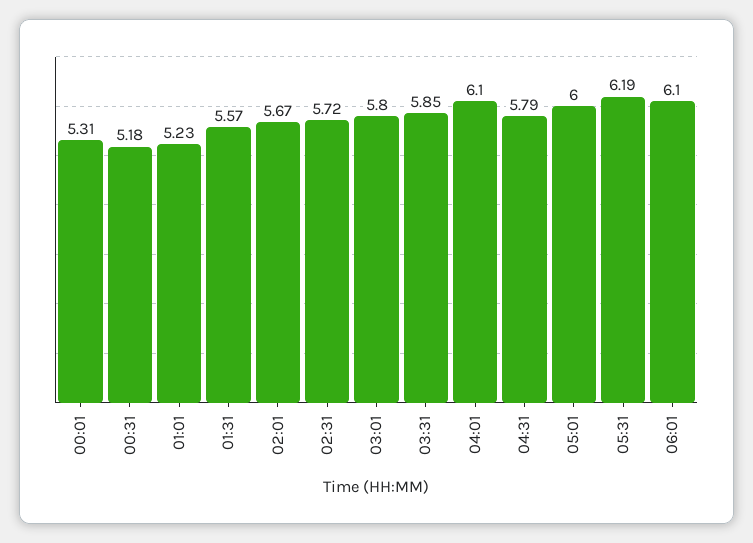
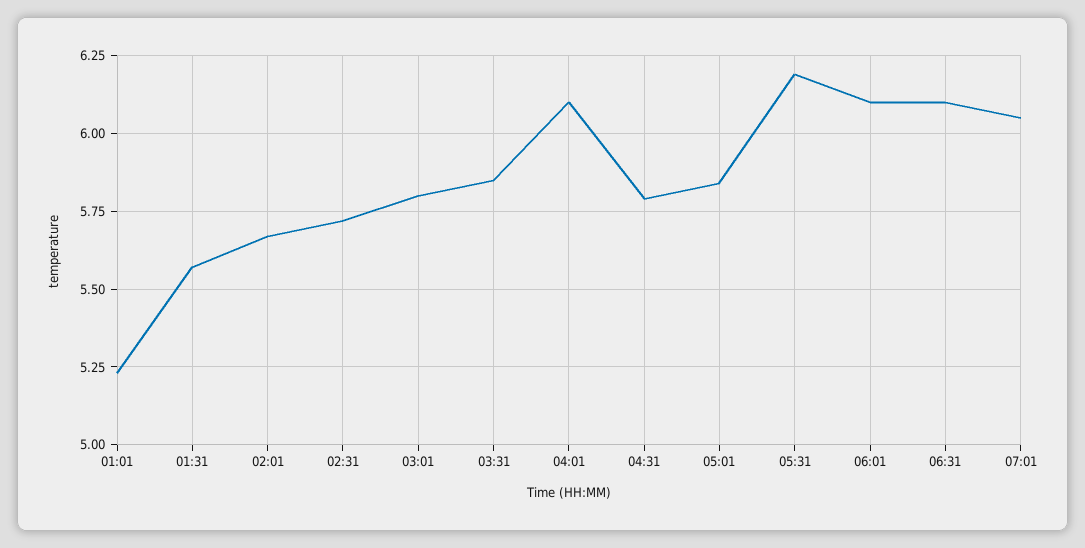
00:01: 5.31 -> none
00:31: 5.18 -> none
05:01: 6 -> 5.85
06:31: none -> 6.1
07:01: none -> 6.05

